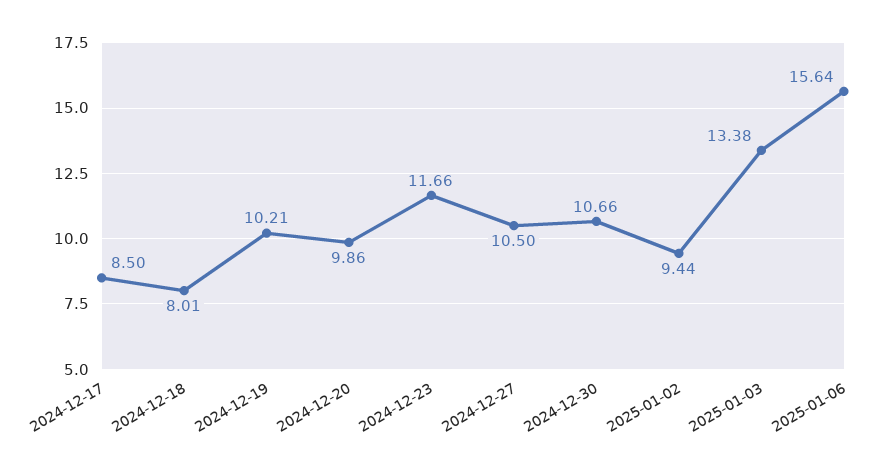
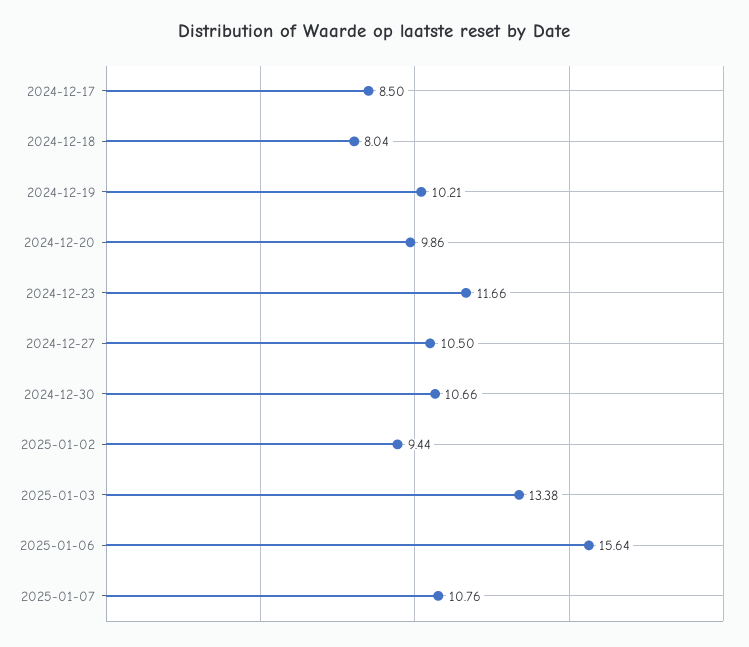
2024-12-18: 8.01 -> 8.04
2025-01-07: none -> 10.76

